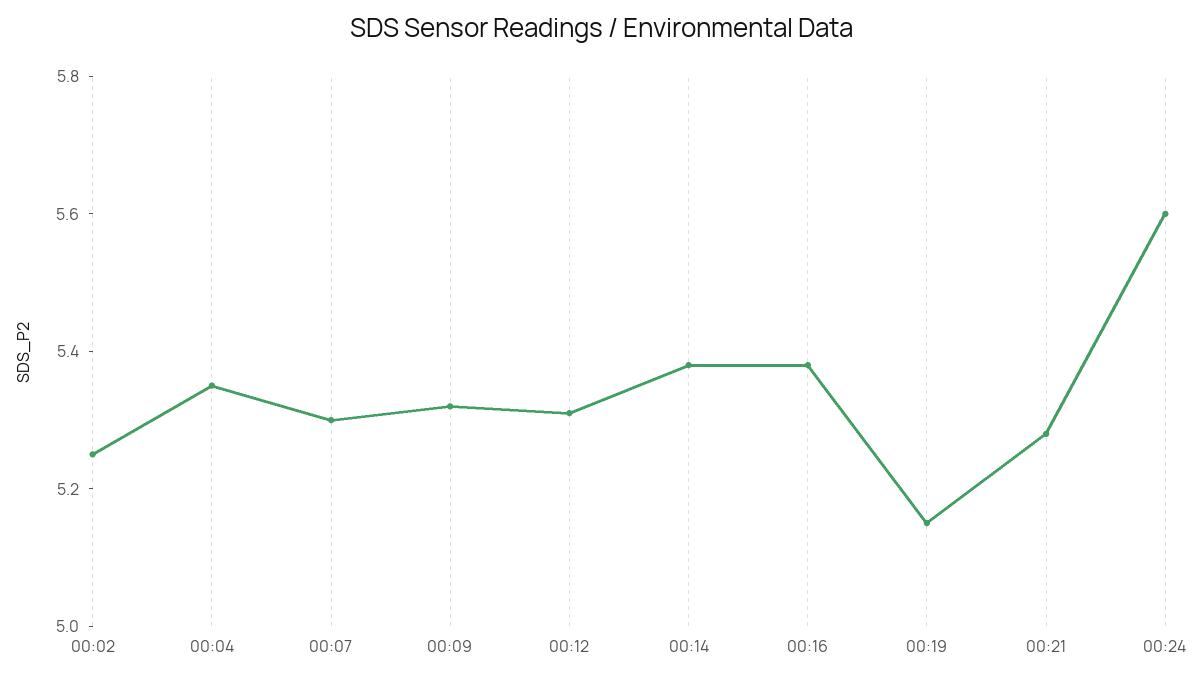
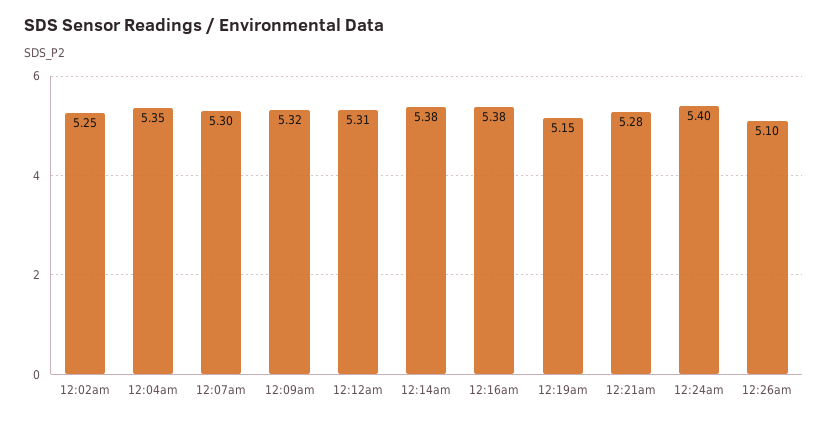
00:24: 5.6 -> 5.4
12:26am: none -> 5.1

